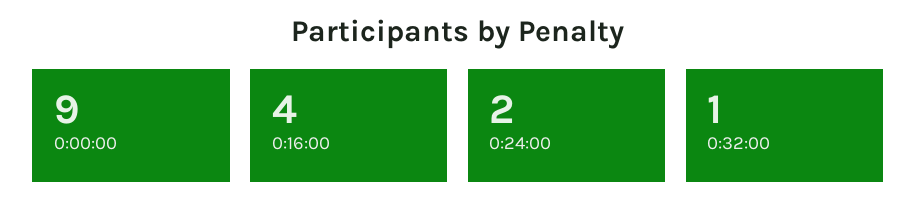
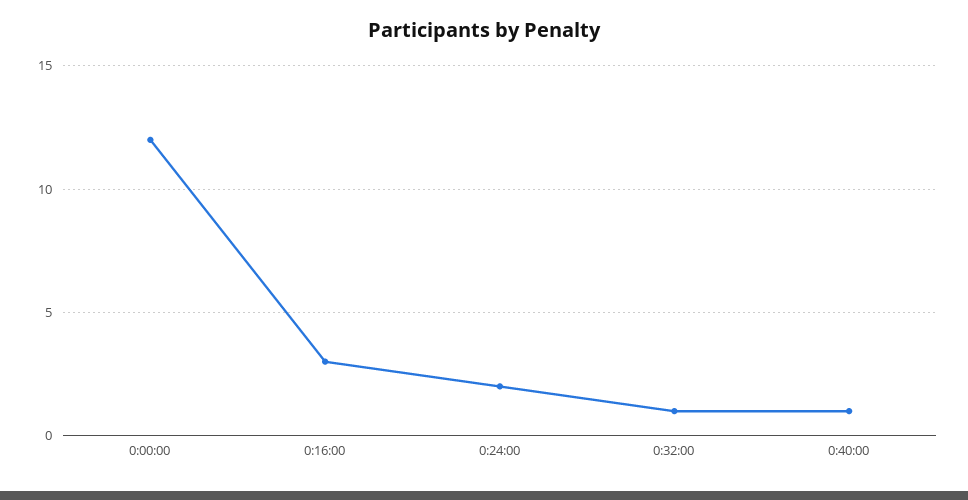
0:00:00: 9 -> 12
0:16:00: 4 -> 3
0:40:00: none -> 1

